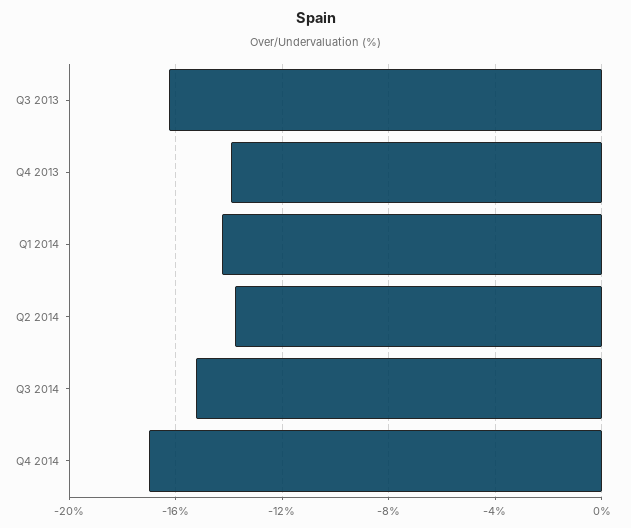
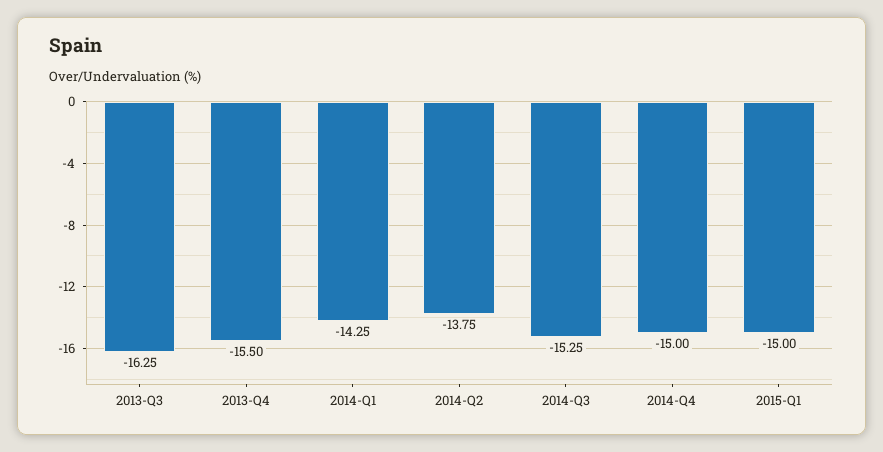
Q4 2013: -14 -> -15.5
Q4 2014: -17 -> -15
2015-Q1: none -> -15

